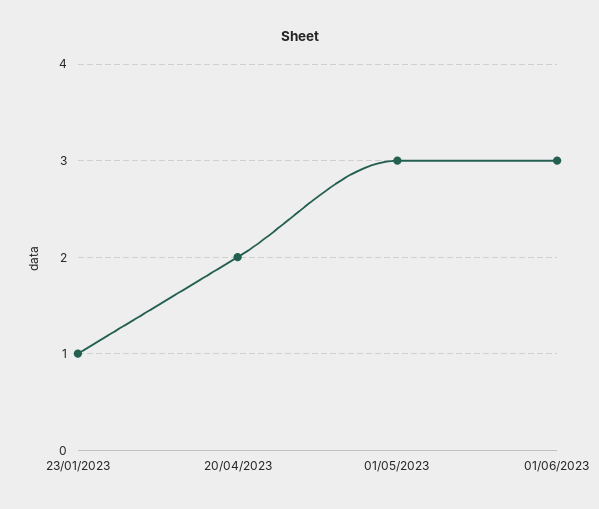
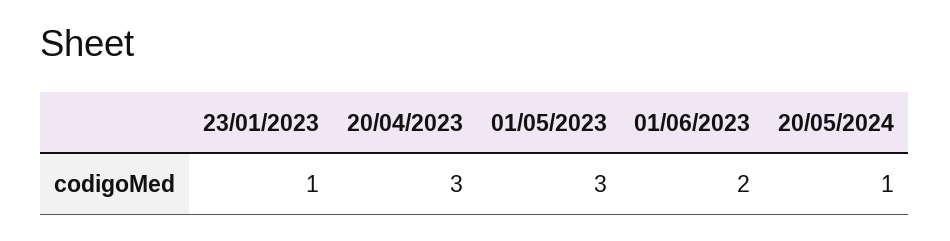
20/04/2023: 2 -> 3
01/06/2023: 3 -> 2
20/05/2024: none -> 1

